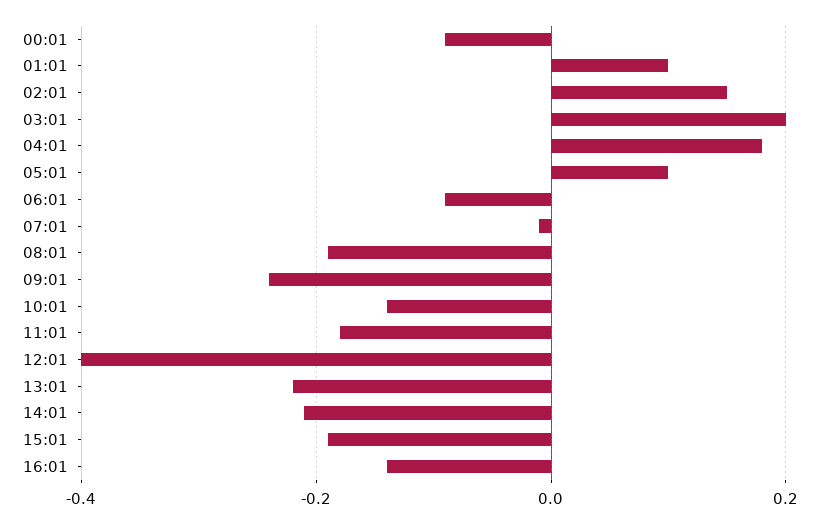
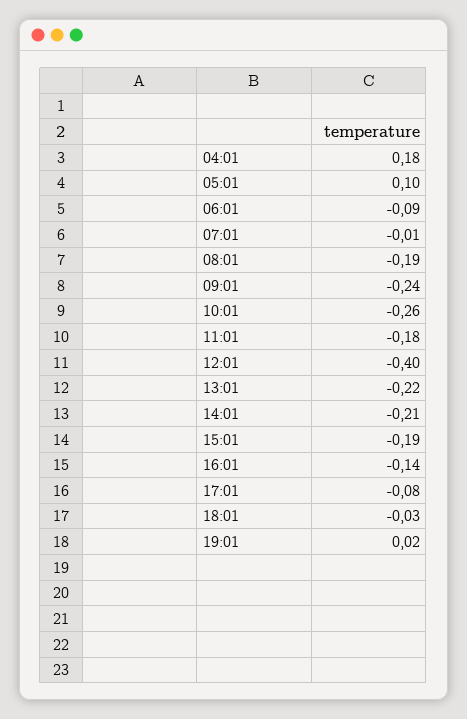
00:01: -0.1 -> none
01:01: 0.1 -> none
02:01: 0.15 -> none
03:01: 0.2 -> none
10:01: -0.15 -> -0.26
17:01: none -> -0.08
18:01: none -> -0.03
19:01: none -> 0.02

